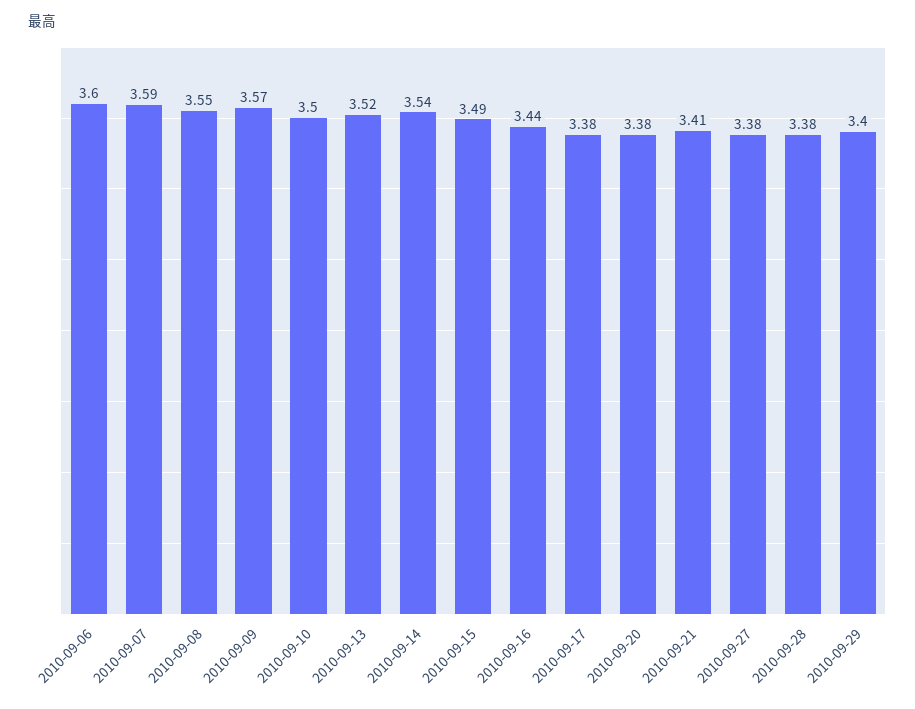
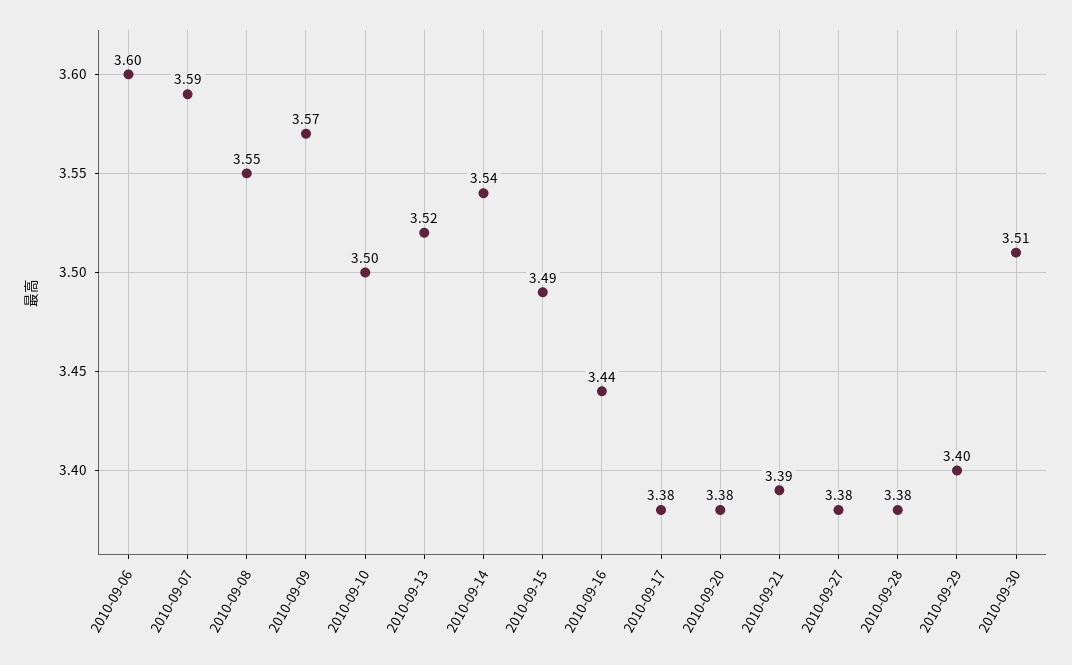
2010-09-21: 3.41 -> 3.39
2010-09-30: none -> 3.51

